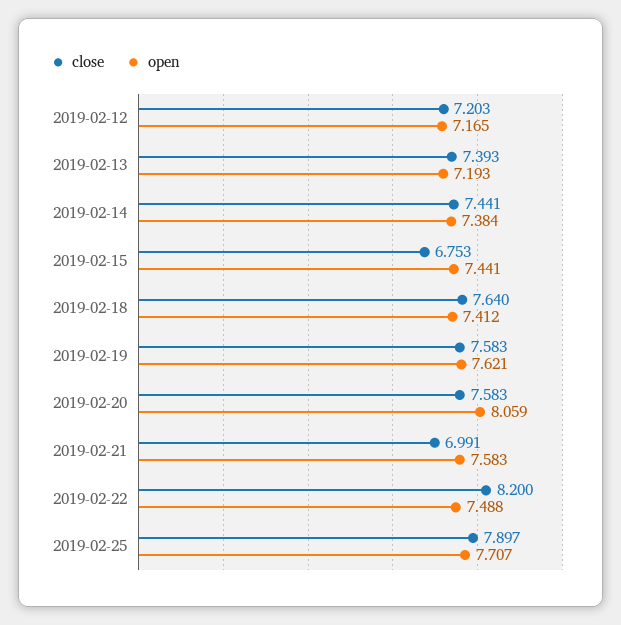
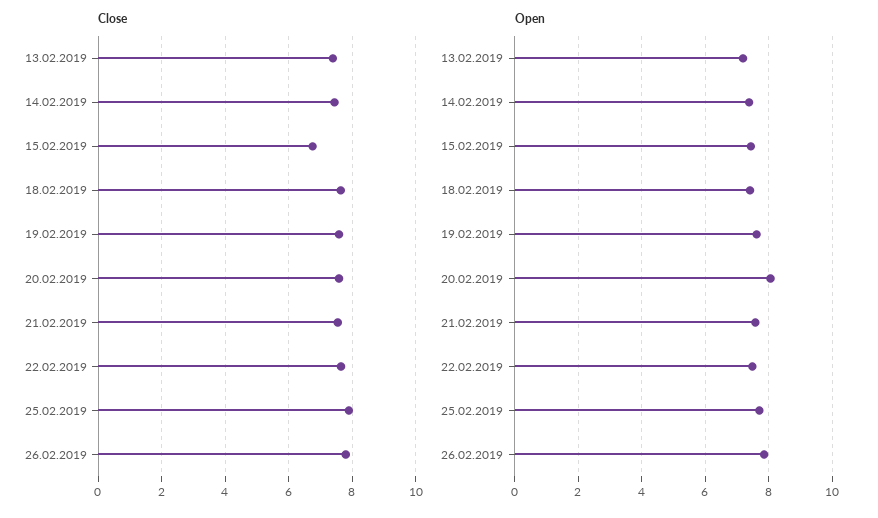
close, 2019-02-12: 7.203 -> none
open, 2019-02-12: 7.165 -> none
close, 2019-02-21: 6.991 -> 7.6
close, 2019-02-22: 8.2 -> 7.6
close, 26.02.2019: none -> 7.8
open, 26.02.2019: none -> 7.8

